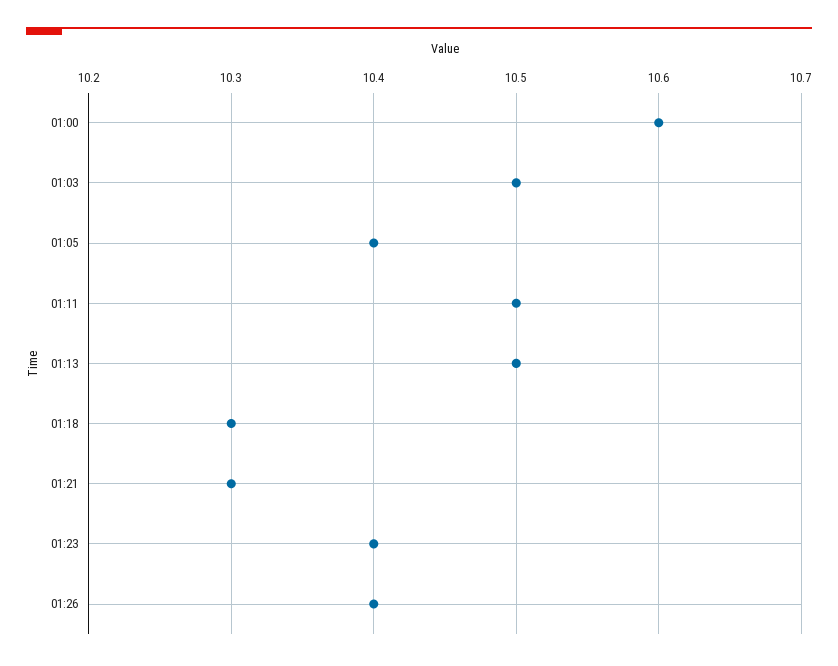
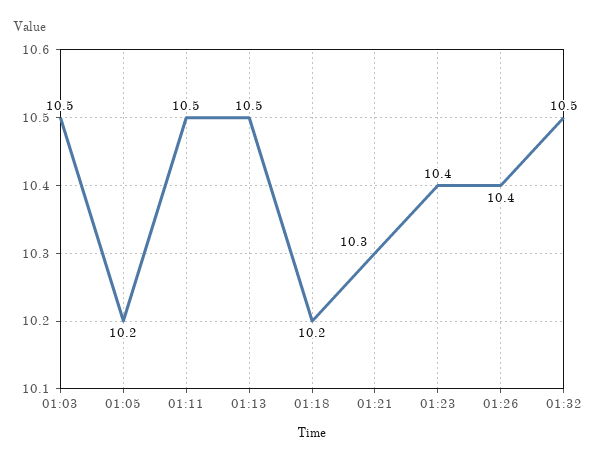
01:00: 10.6 -> none
01:05: 10.4 -> 10.2
01:18: 10.3 -> 10.2
01:32: none -> 10.5

